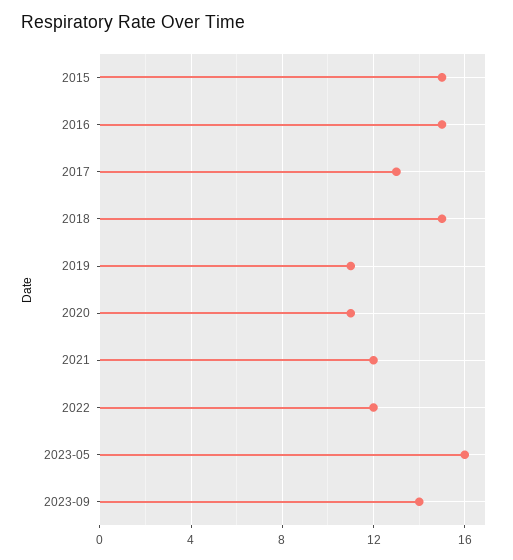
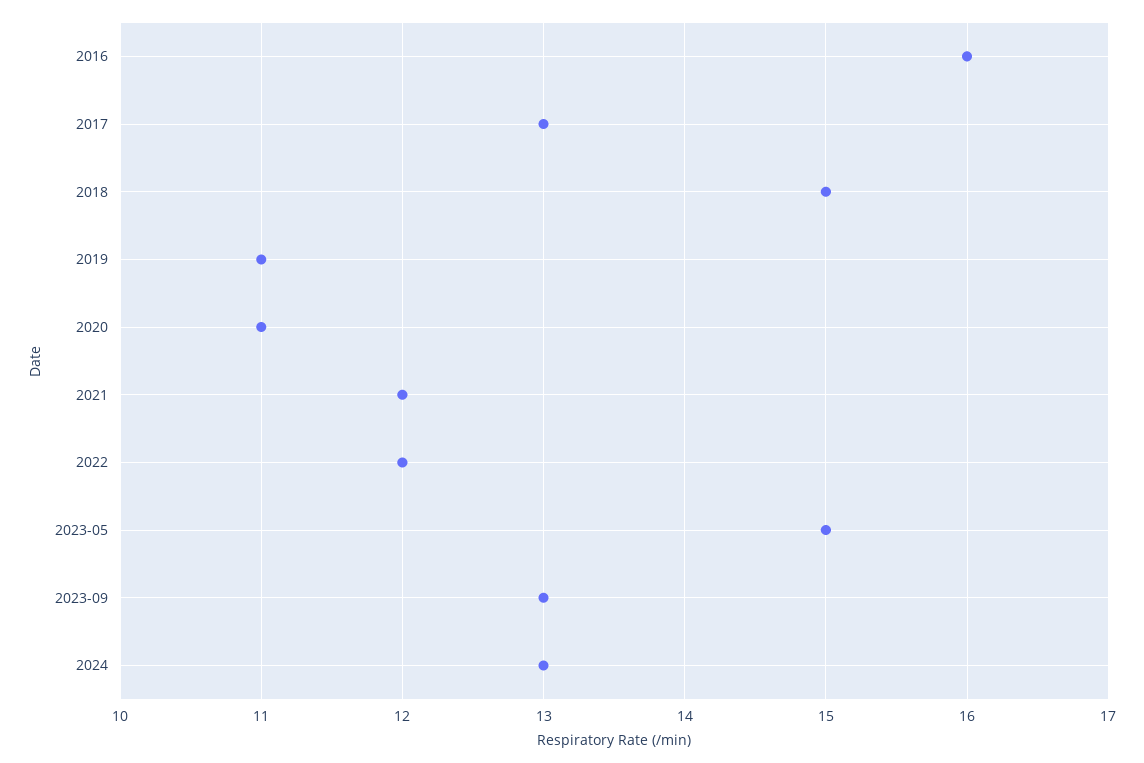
2015: 15 -> none
2016: 15 -> 16
2023-05: 16 -> 15
2023-09: 14 -> 13
2024: none -> 13

